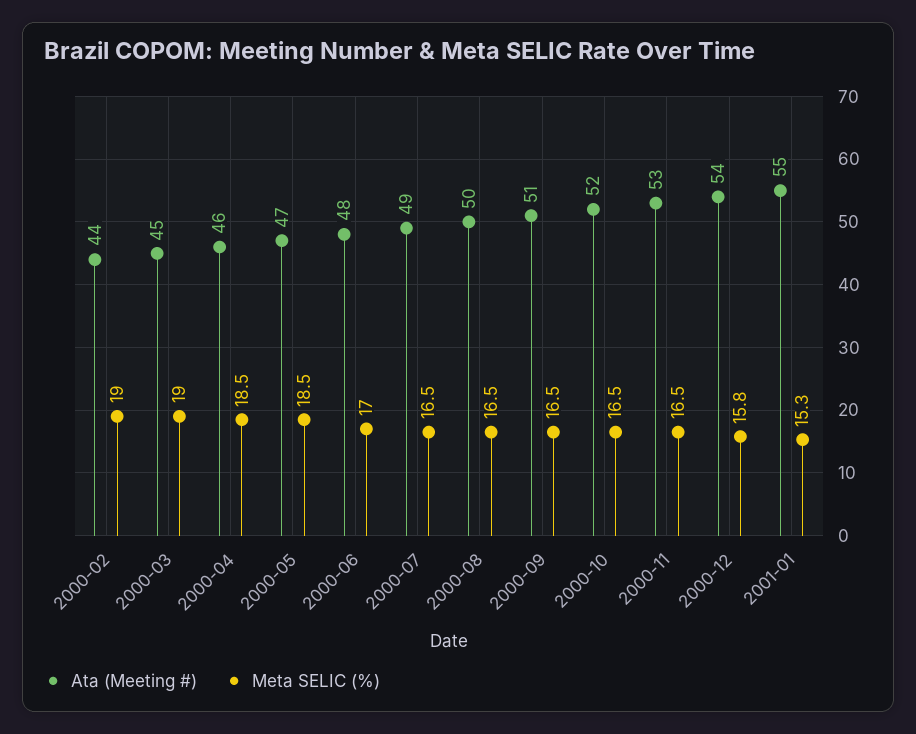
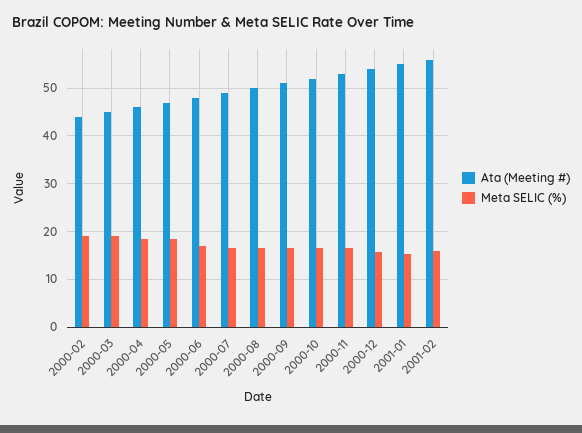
Ata (Meeting #), 2001-02: none -> 56
Meta SELIC (%), 2001-02: none -> 16

